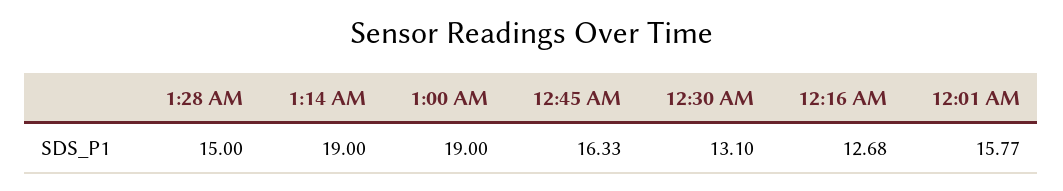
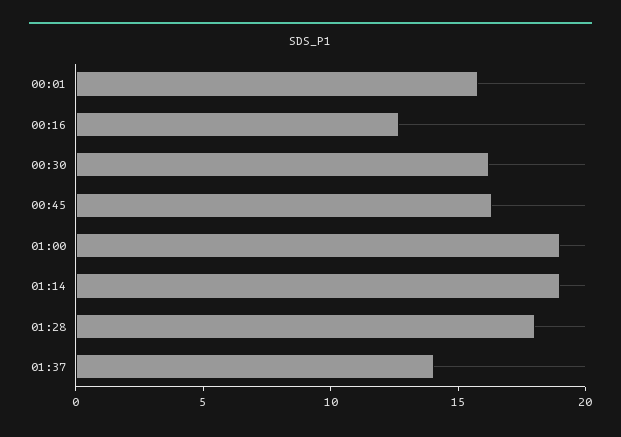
1:28 AM: 15 -> 18
12:30 AM: 13.1 -> 16
01:37: none -> 14

